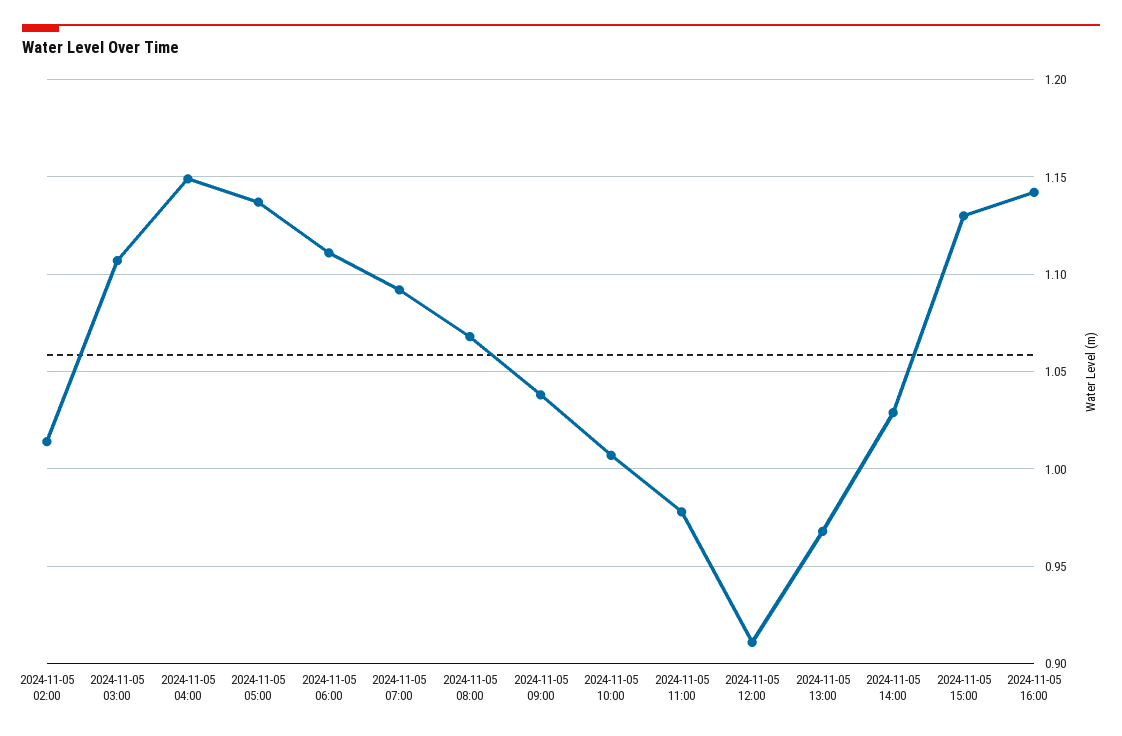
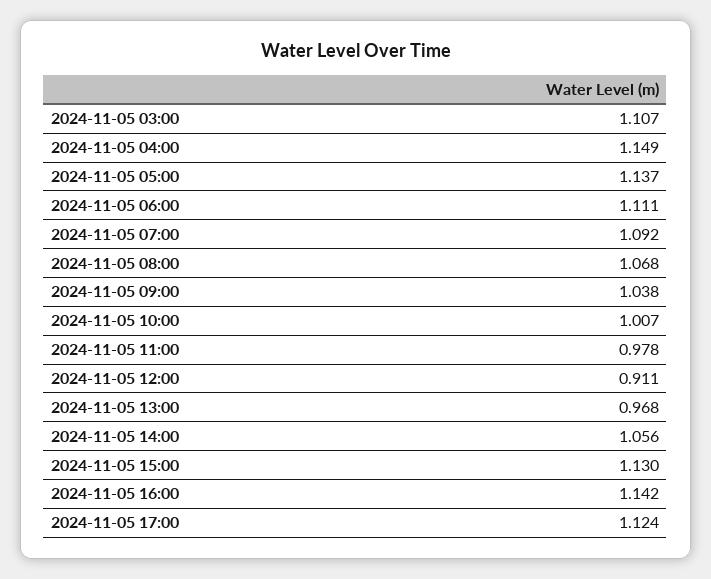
2024-11-05 02:00: 1.015 -> none
2024-11-05 14:00: 1.03 -> 1.056
2024-11-05 17:00: none -> 1.124

